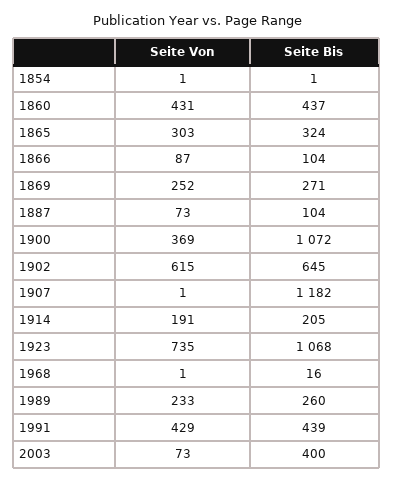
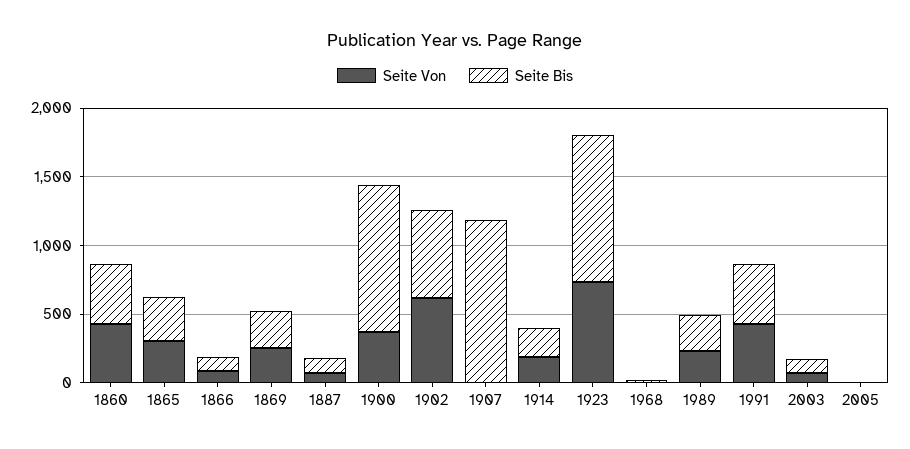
Seite Von, 1854: 1 -> none
Seite Bis, 1854: 1 -> none
Seite Bis, 2003: 400 -> 100
Seite Von, 2005: none -> 0
Seite Bis, 2005: none -> 0

